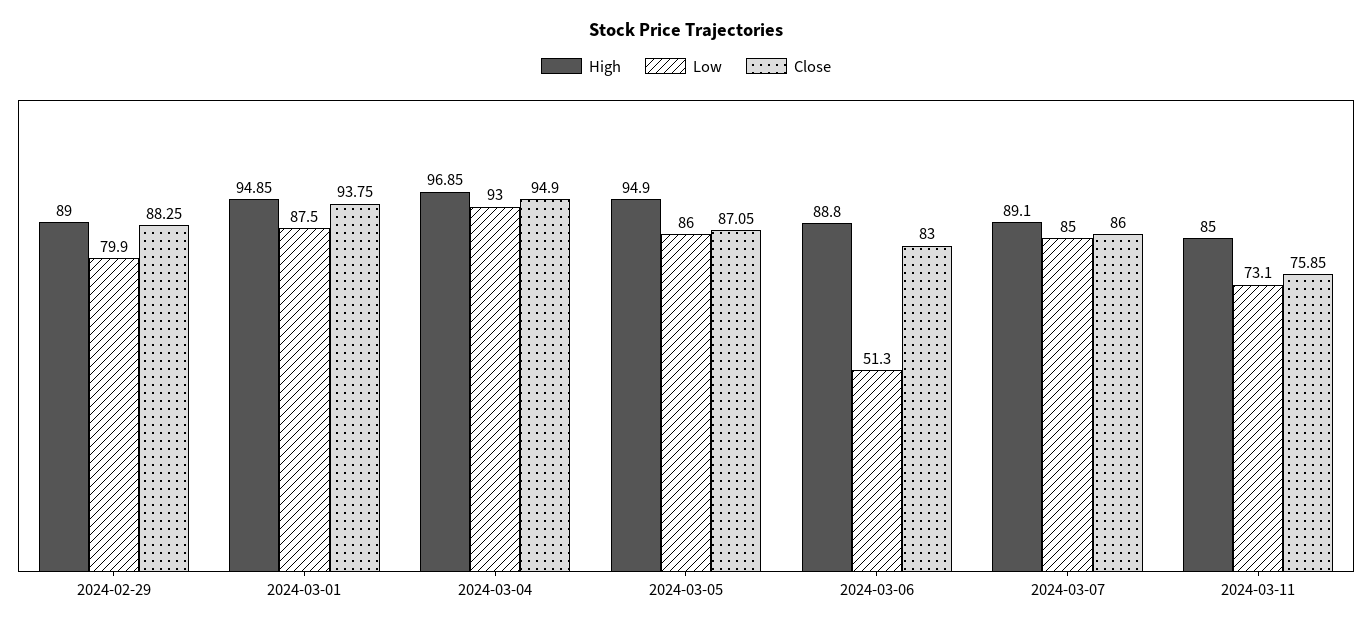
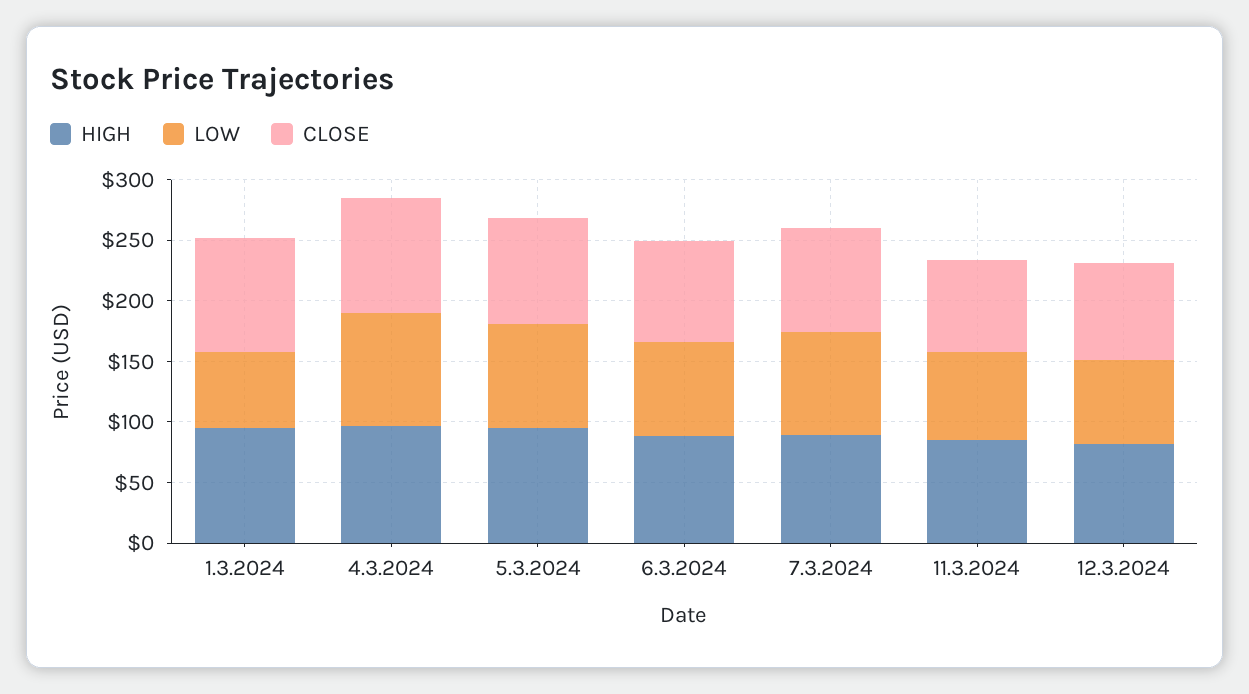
High, 2024-02-29: 89 -> none
Low, 2024-02-29: 79.9 -> none
Close, 2024-02-29: 88.25 -> none
Low, 2024-03-01: 87.5 -> 60
Low, 2024-03-06: 51.3 -> 80
High, 12.3.2024: none -> 80
Low, 12.3.2024: none -> 70
Close, 12.3.2024: none -> 80

